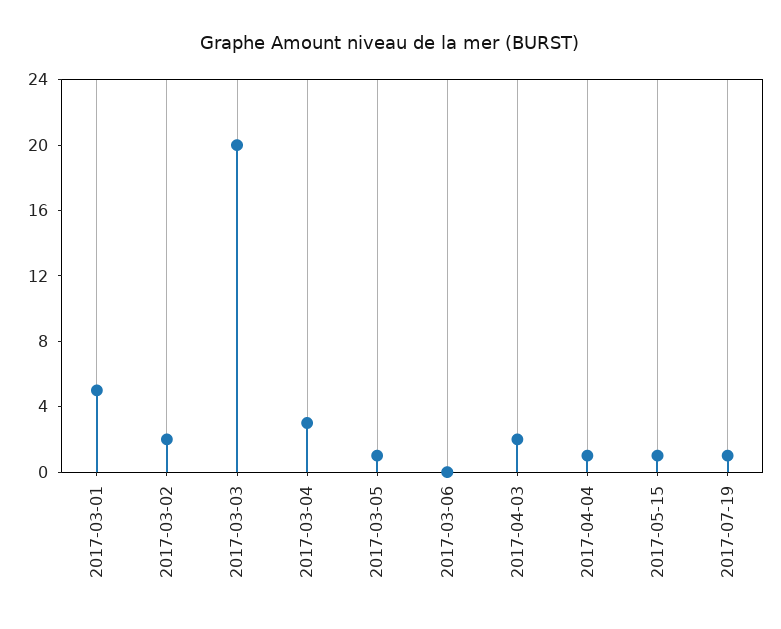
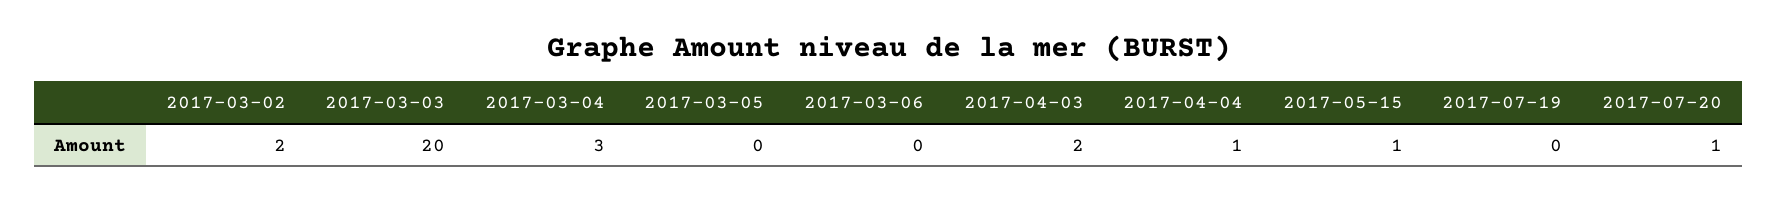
2017-03-01: 5 -> none
2017-03-05: 1 -> 0
2017-07-19: 1 -> 0
2017-07-20: none -> 1

